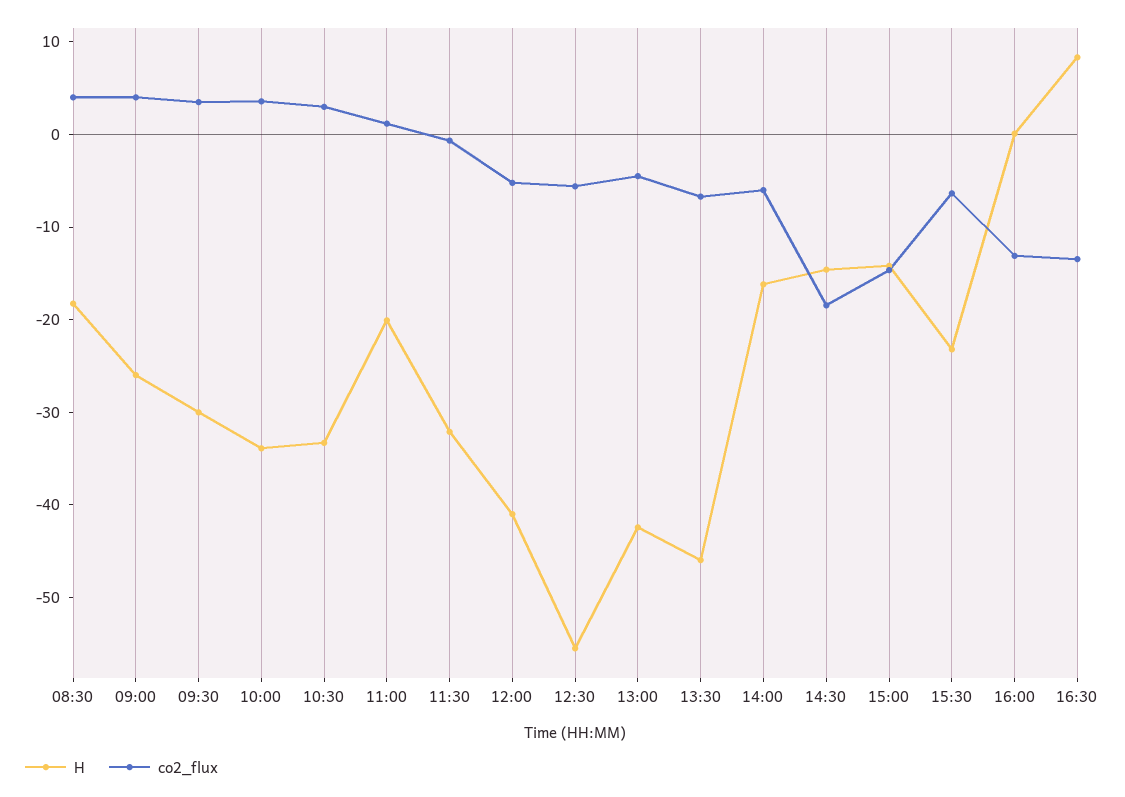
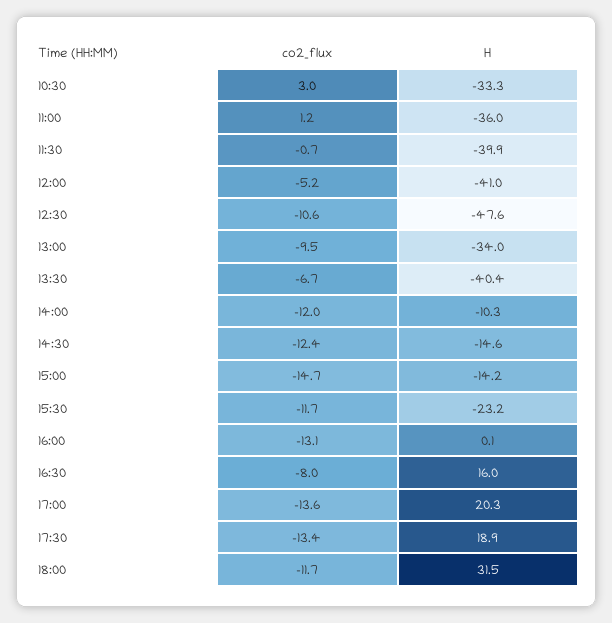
H, 08:30: -18 -> none
co2_flux, 08:30: 4 -> none
H, 09:00: -26 -> none
co2_flux, 09:00: 4 -> none
H, 09:30: -30 -> none
co2_flux, 09:30: 4 -> none
H, 10:00: -34 -> none
co2_flux, 10:00: 4 -> none
H, 11:00: -20 -> -36
H, 11:30: -32 -> -39.9
H, 12:30: -56 -> -47.6
co2_flux, 12:30: -6 -> -10.6
H, 13:00: -42 -> -34
co2_flux, 13:00: -4 -> -9.5
H, 13:30: -46 -> -40.4
H, 14:00: -16 -> -10.3
co2_flux, 14:00: -6 -> -12
co2_flux, 14:30: -18 -> -12.4
co2_flux, 15:30: -6 -> -11.7
H, 16:30: 8 -> 16
co2_flux, 16:30: -14 -> -8
co2_flux, 17:00: none -> -13.6
H, 17:00: none -> 20.3
co2_flux, 17:30: none -> -13.4
H, 17:30: none -> 18.9
co2_flux, 18:00: none -> -11.7
H, 18:00: none -> 31.5

